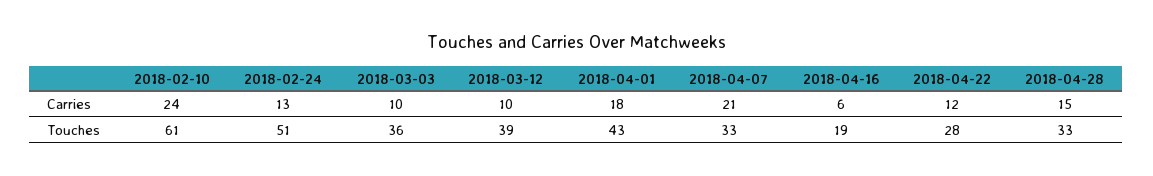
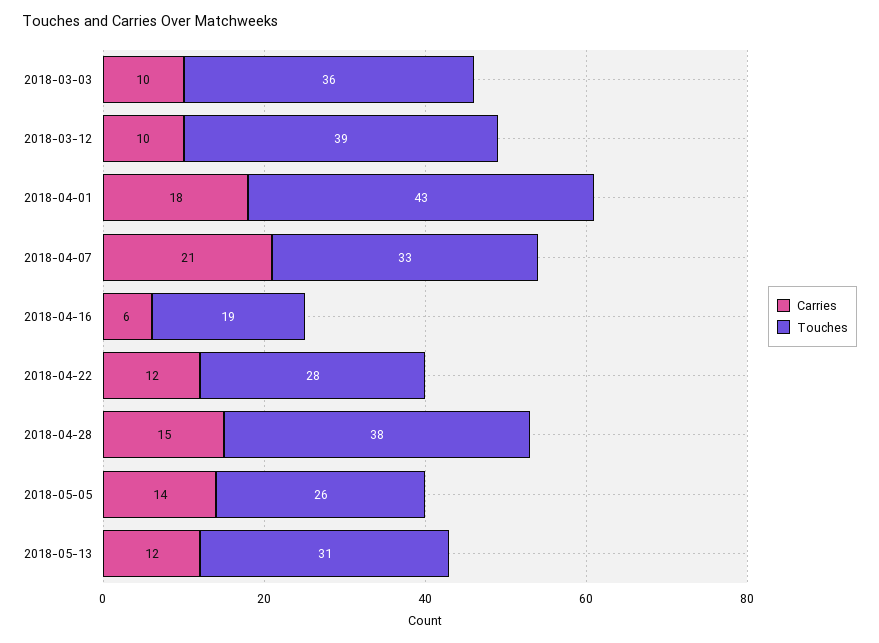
Carries, 2018-02-10: 24 -> none
Carries, 2018-02-24: 13 -> none
Touches, 2018-02-10: 61 -> none
Touches, 2018-02-24: 51 -> none
Touches, 2018-04-28: 33 -> 38
Carries, 2018-05-05: none -> 14
Touches, 2018-05-05: none -> 26
Carries, 2018-05-13: none -> 12
Touches, 2018-05-13: none -> 31

